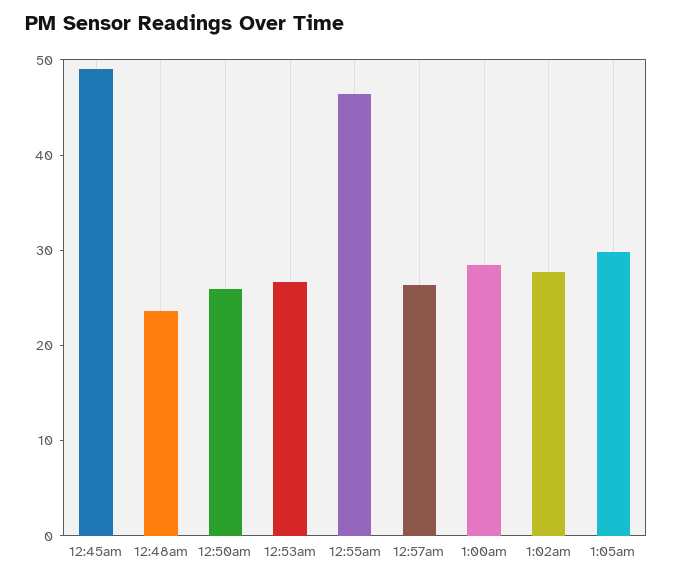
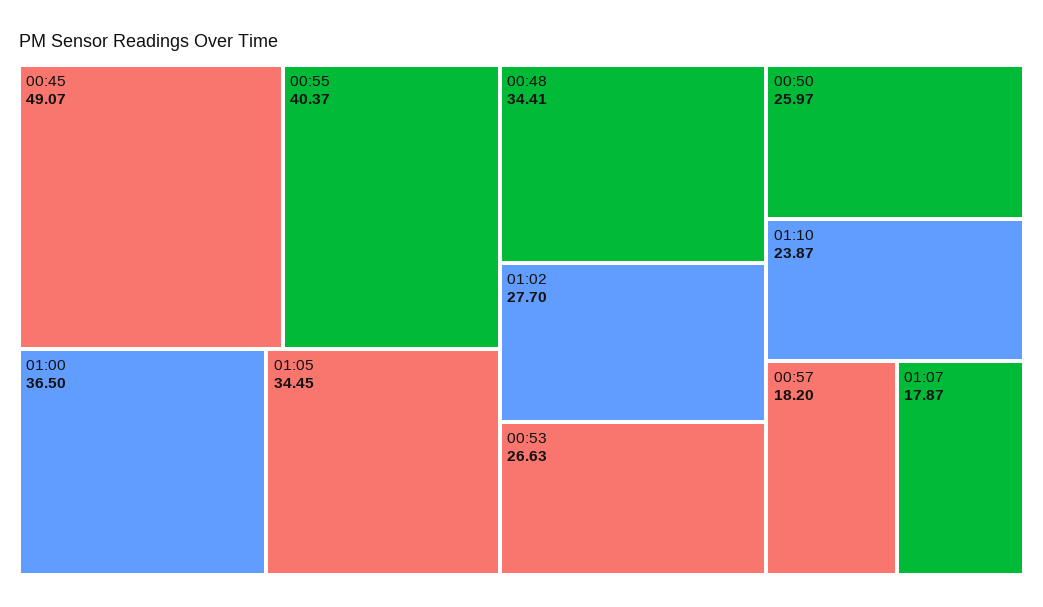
12:48am: 24 -> 34.41
12:55am: 46 -> 40.37
12:57am: 26 -> 18.2
1:00am: 28 -> 36.5
1:05am: 30 -> 34.45
01:10: none -> 23.87
01:07: none -> 17.87

